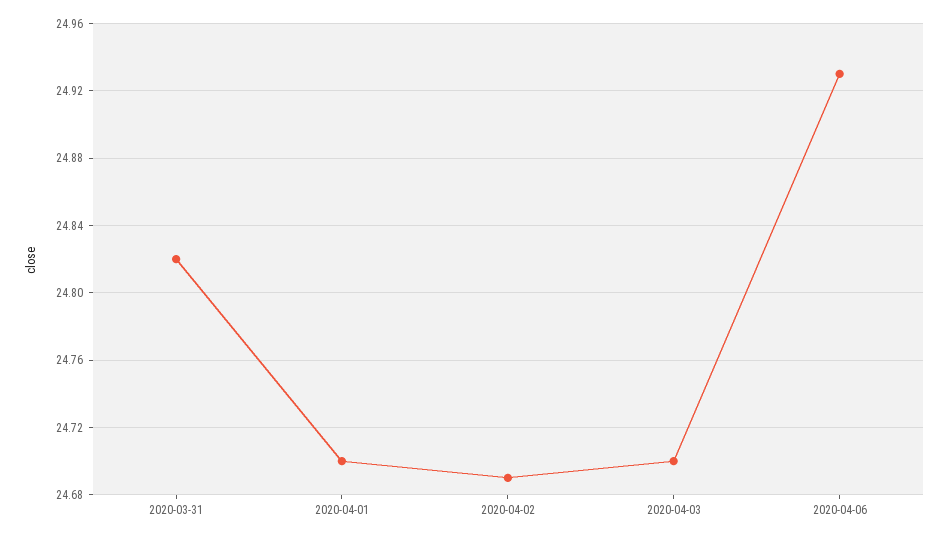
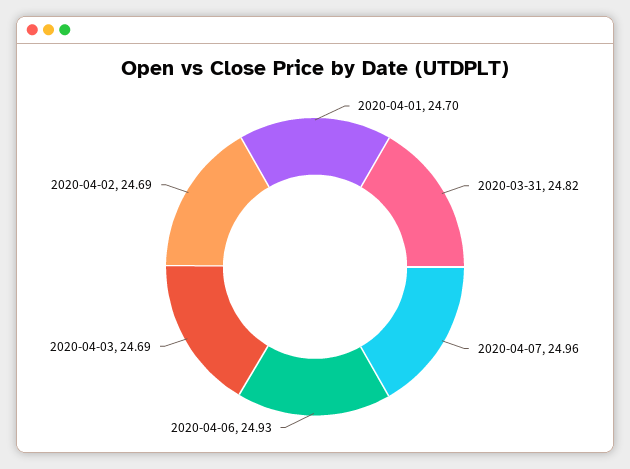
2020-04-03: 24.7 -> 24.69
2020-04-07: none -> 24.96

